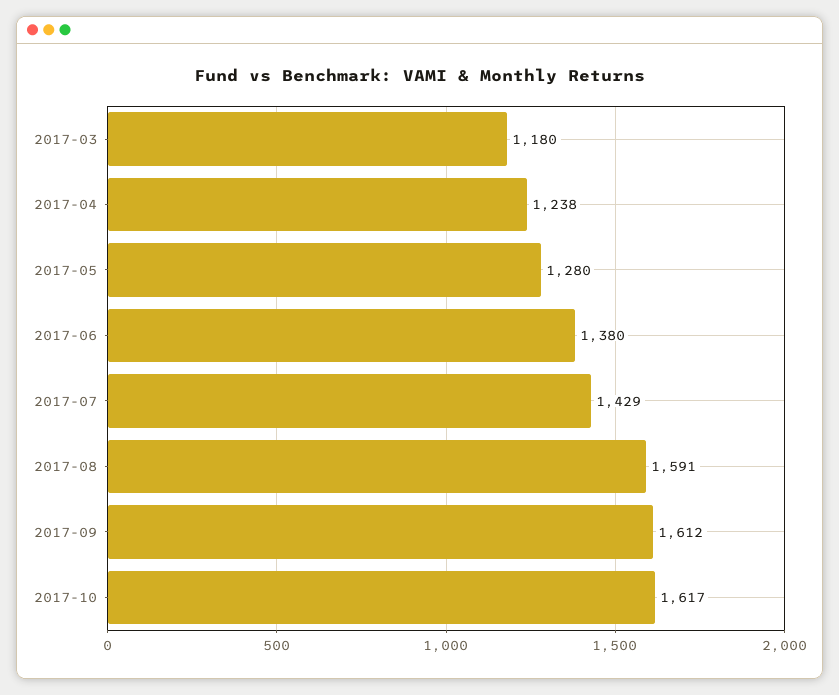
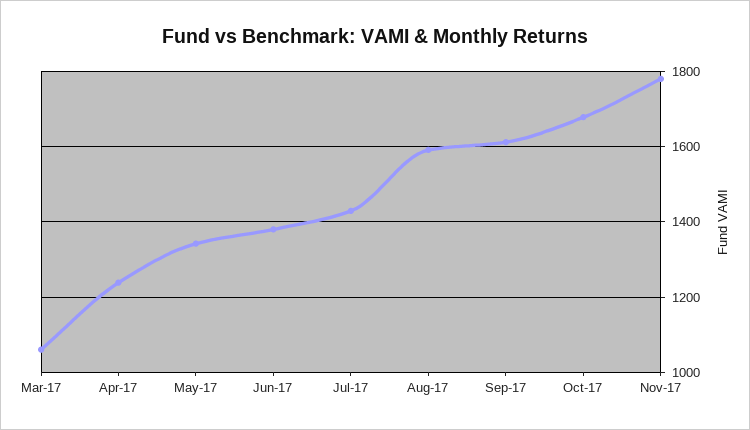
2017-03: 1180 -> 1060
2017-05: 1280 -> 1340
2017-10: 1617 -> 1680
Nov-17: none -> 1780

